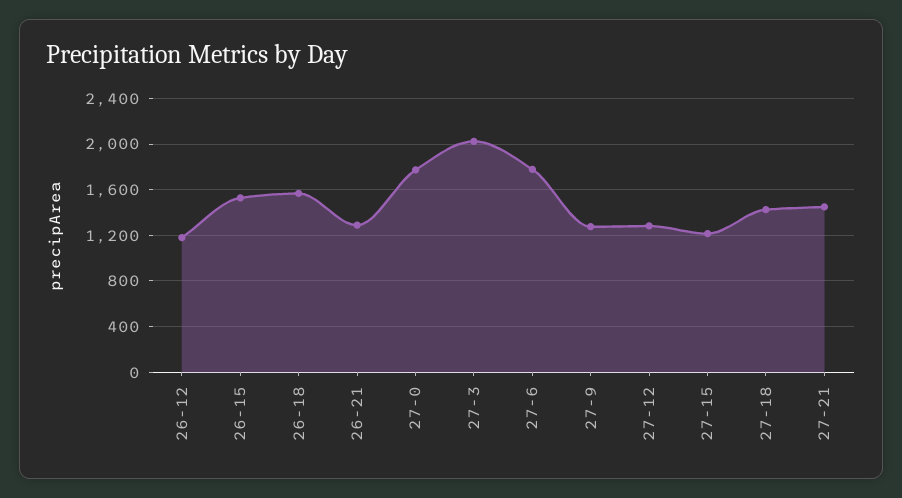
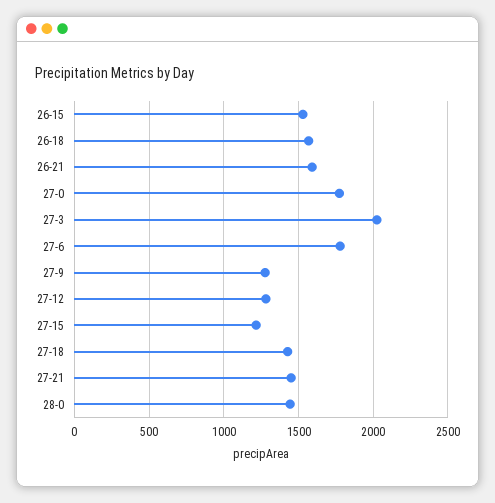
26-12: 1200 -> none
26-21: 1300 -> 1600
28-0: none -> 1450

